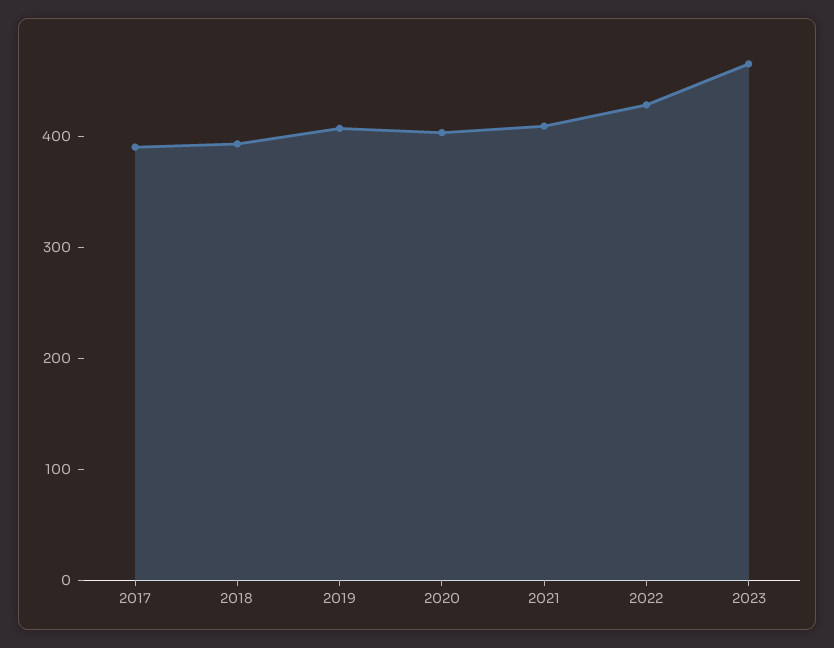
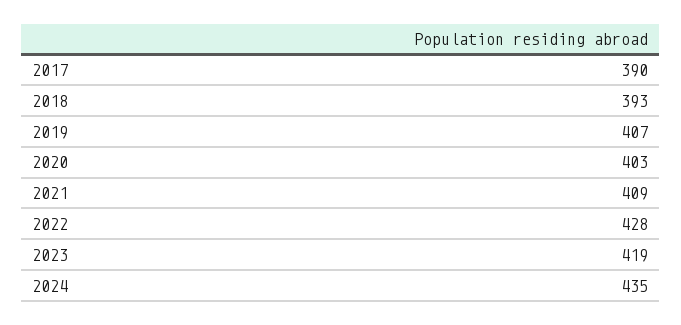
2023: 460 -> 419
2024: none -> 435

